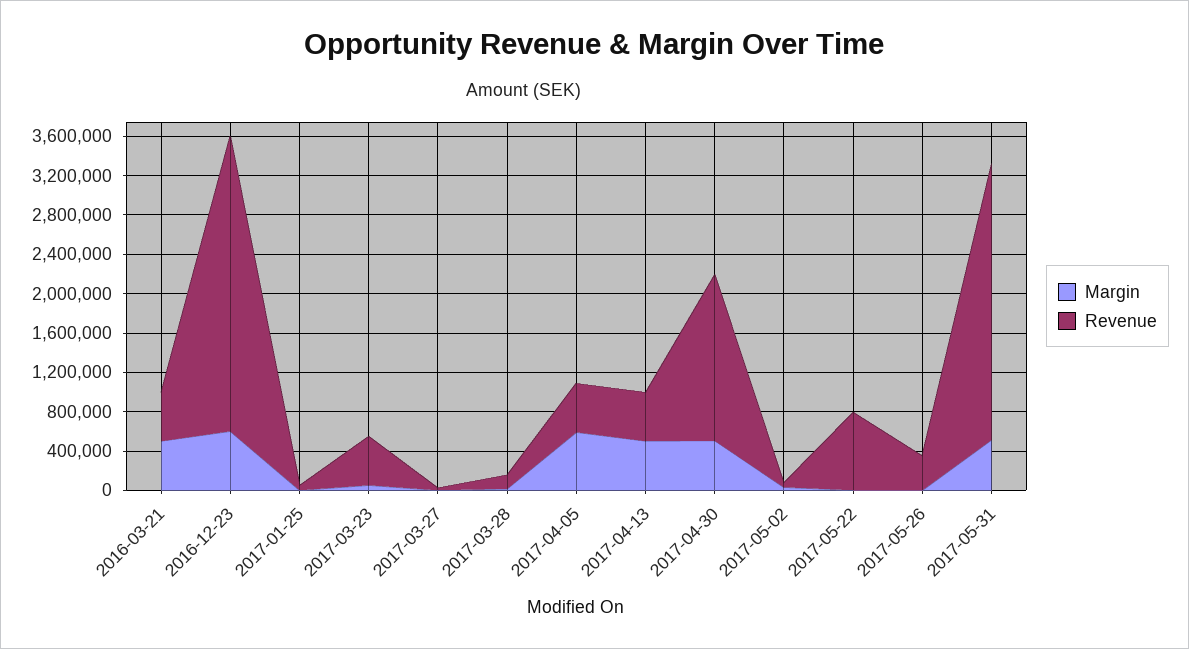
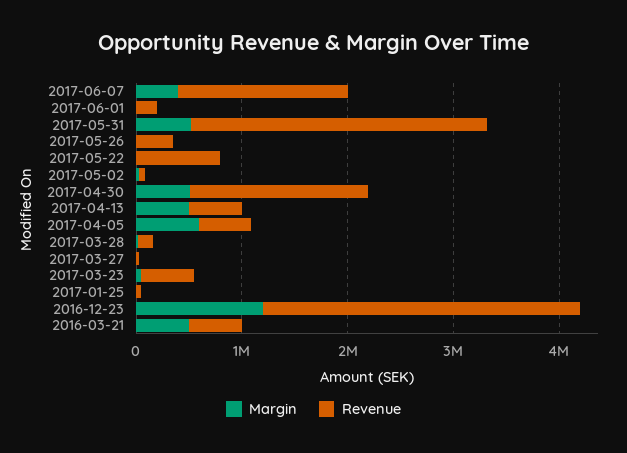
Margin, 2016-12-23: 600000 -> 1200000
Margin, 2017-06-07: none -> 400000
Revenue, 2017-06-07: none -> 1600000
Margin, 2017-06-01: none -> 0
Revenue, 2017-06-01: none -> 200000

